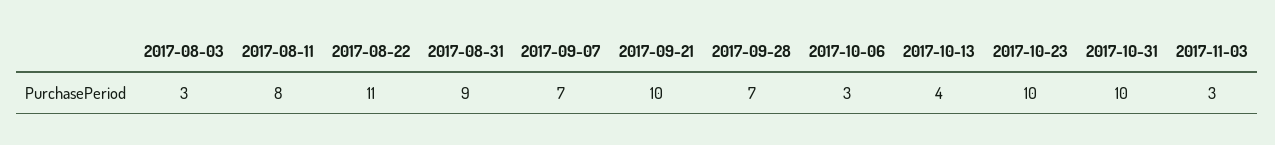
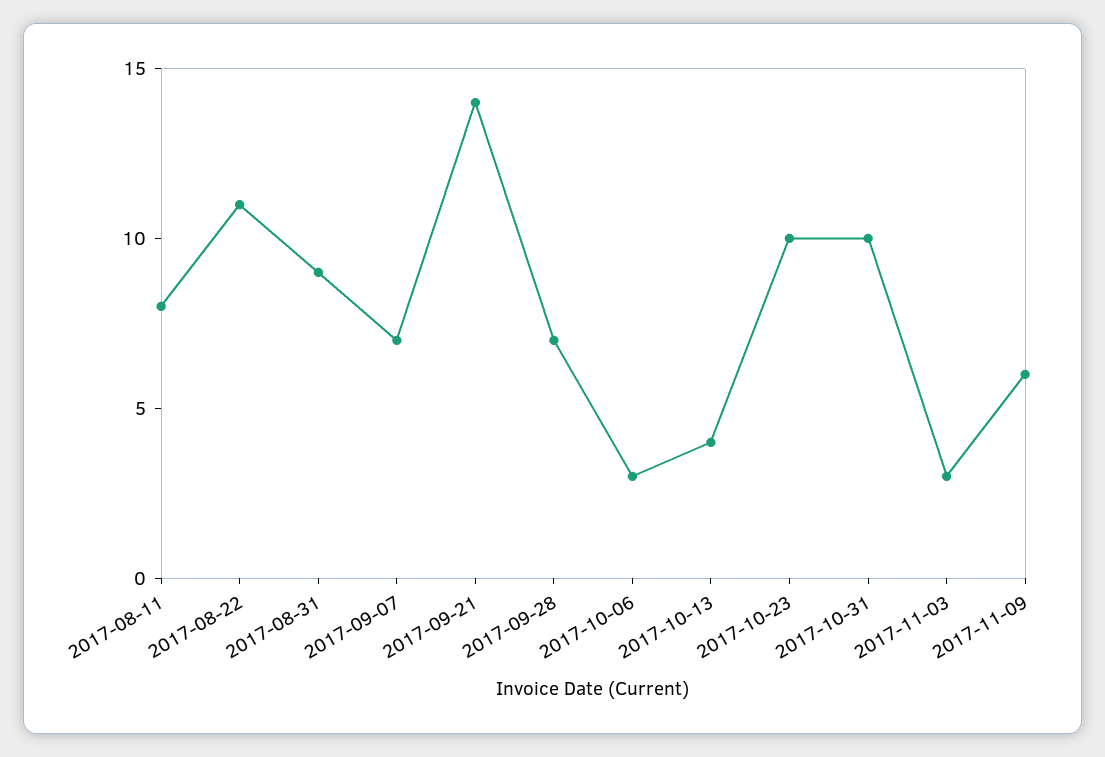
2017-08-03: 3 -> none
2017-09-21: 10 -> 14
2017-11-09: none -> 6

